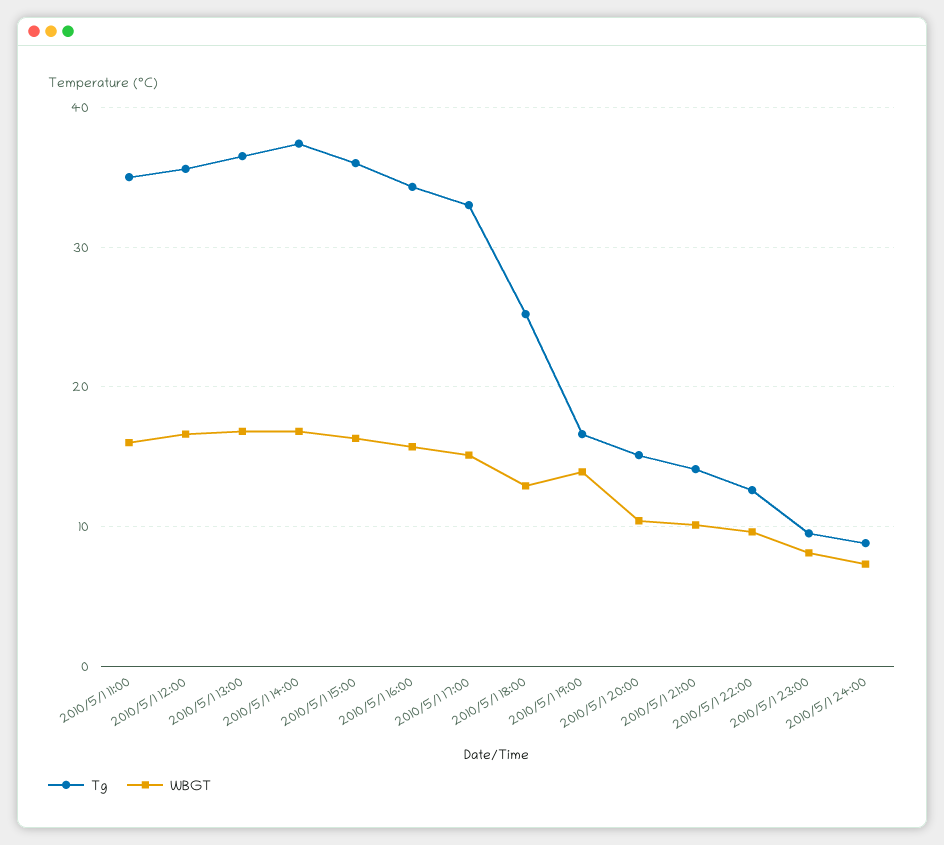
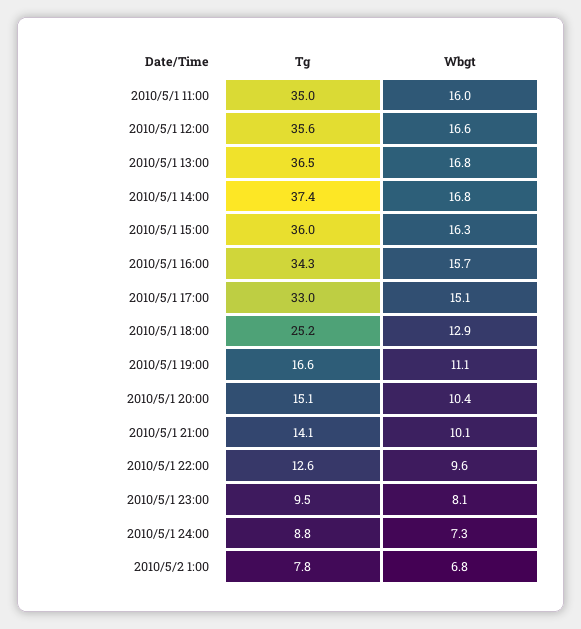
WBGT, 2010/5/1 19:00: 14 -> 11.1
Tg, 2010/5/2 1:00: none -> 7.8
WBGT, 2010/5/2 1:00: none -> 6.8

